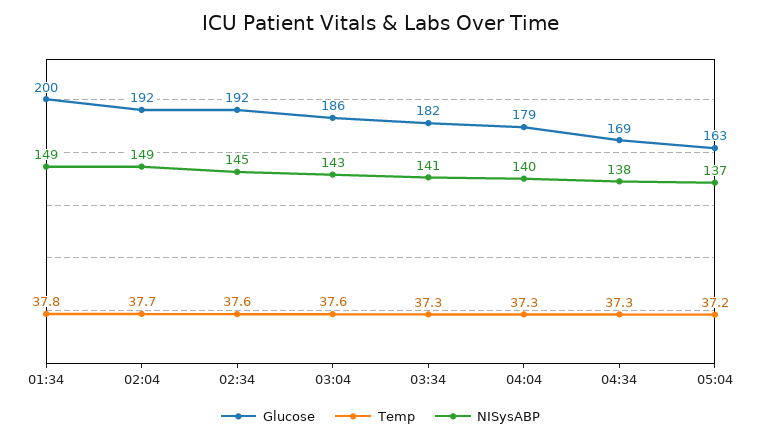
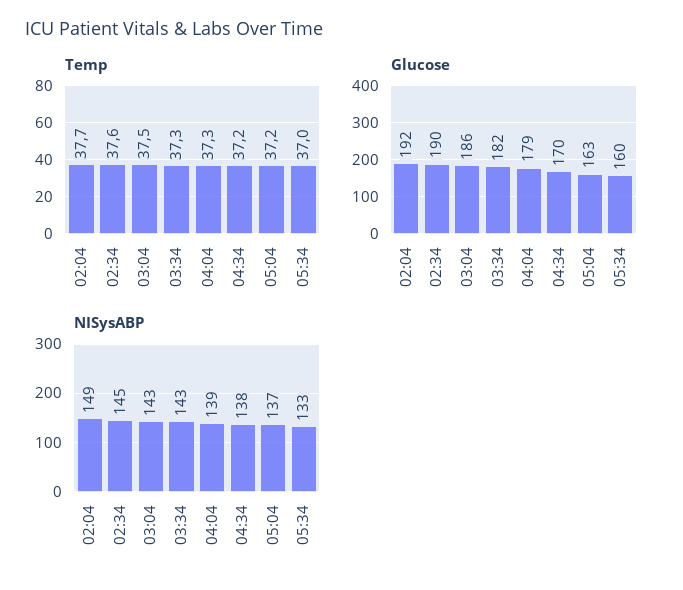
Glucose, 01:34: 200 -> none
Temp, 01:34: 37.8 -> none
NISysABP, 01:34: 149 -> none
Glucose, 02:34: 192 -> 190
Temp, 03:04: 37.6 -> 37.5
NISysABP, 03:34: 141 -> 143
NISysABP, 04:04: 140 -> 139
Glucose, 04:34: 169 -> 170
Temp, 04:34: 37.3 -> 37.2
Temp, 05:34: none -> 37
Glucose, 05:34: none -> 160
NISysABP, 05:34: none -> 133

